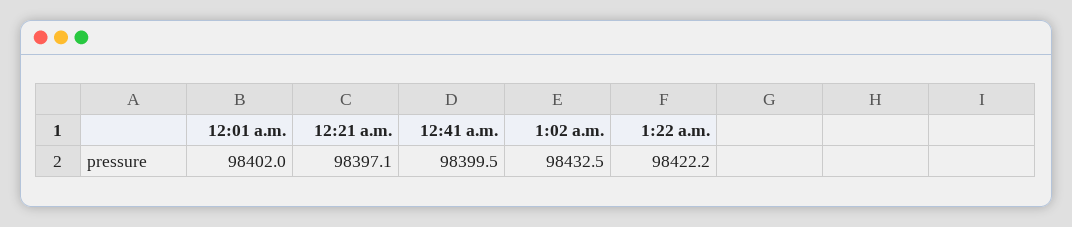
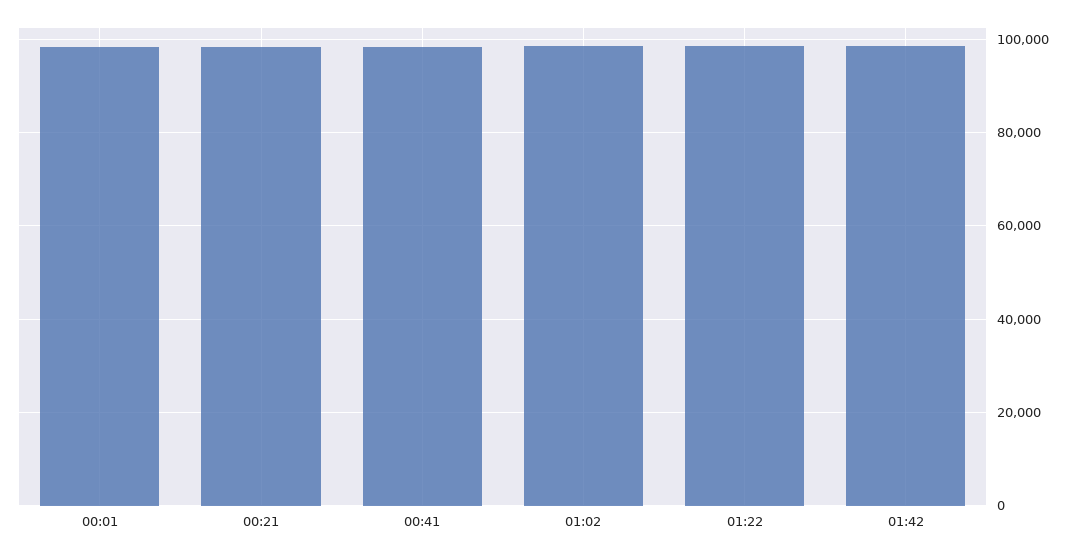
01:42: none -> 98000

